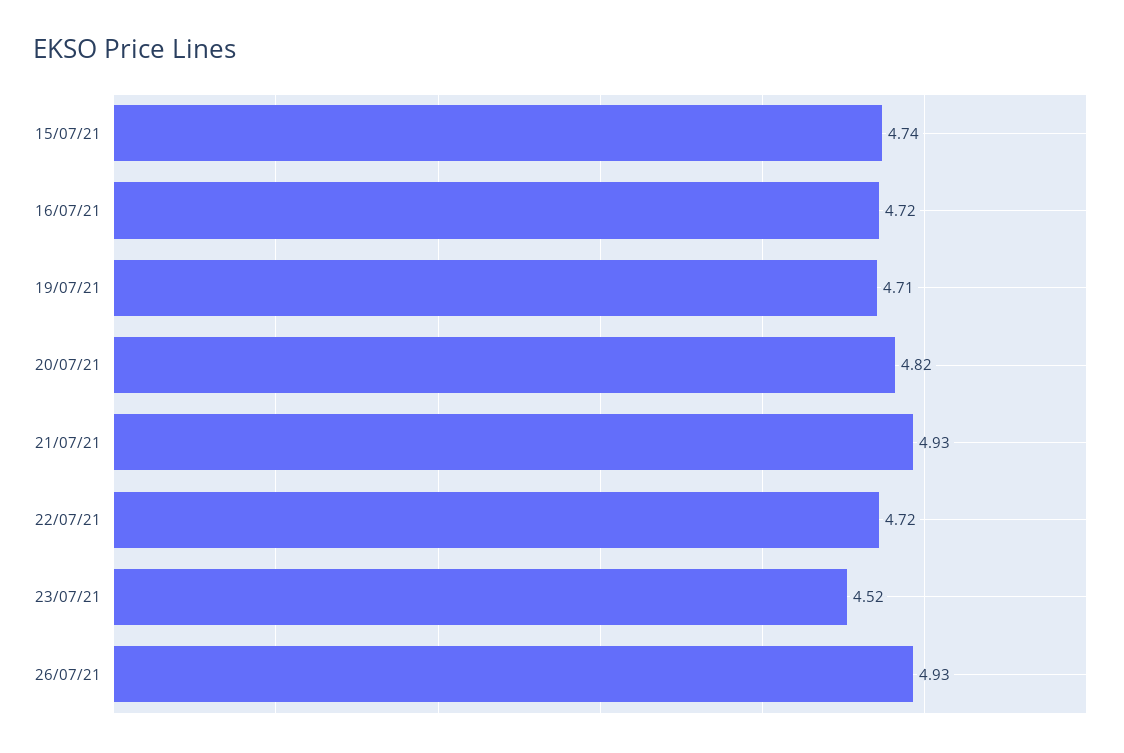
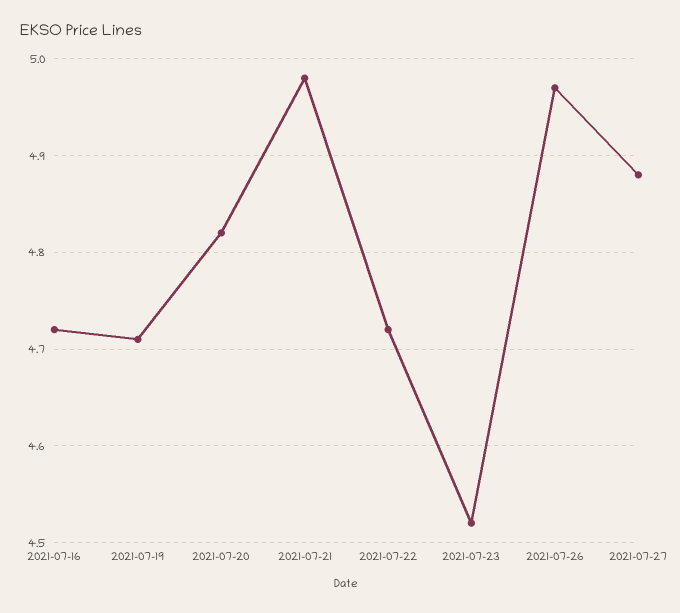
15/07/21: 4.74 -> none
21/07/21: 4.93 -> 4.98
26/07/21: 4.93 -> 4.97
2021-07-27: none -> 4.88

